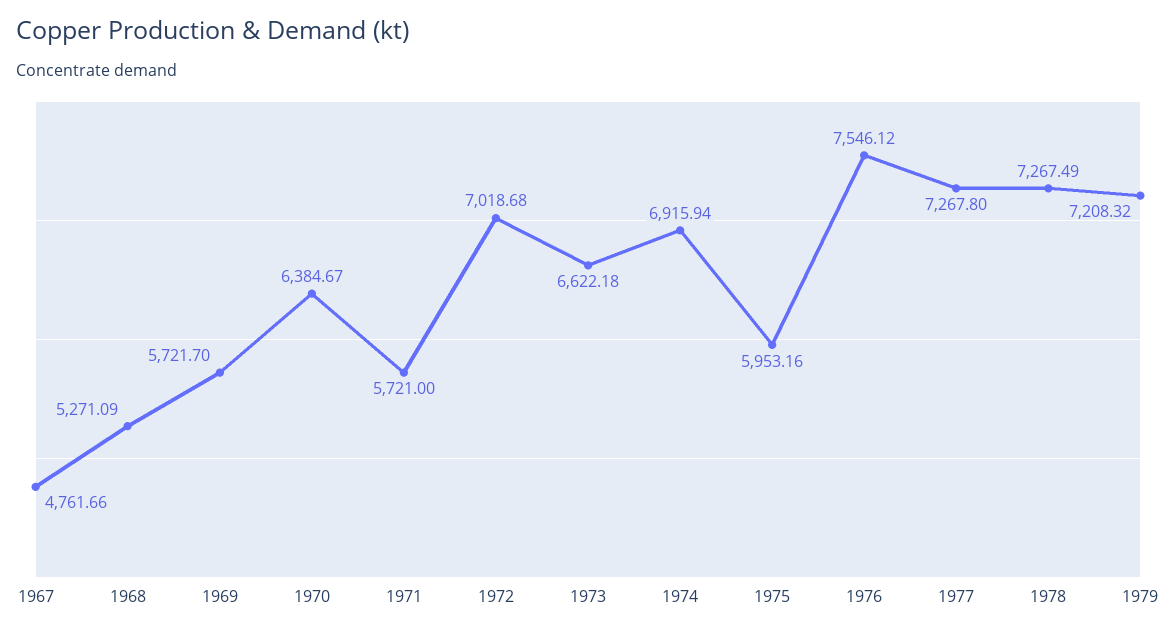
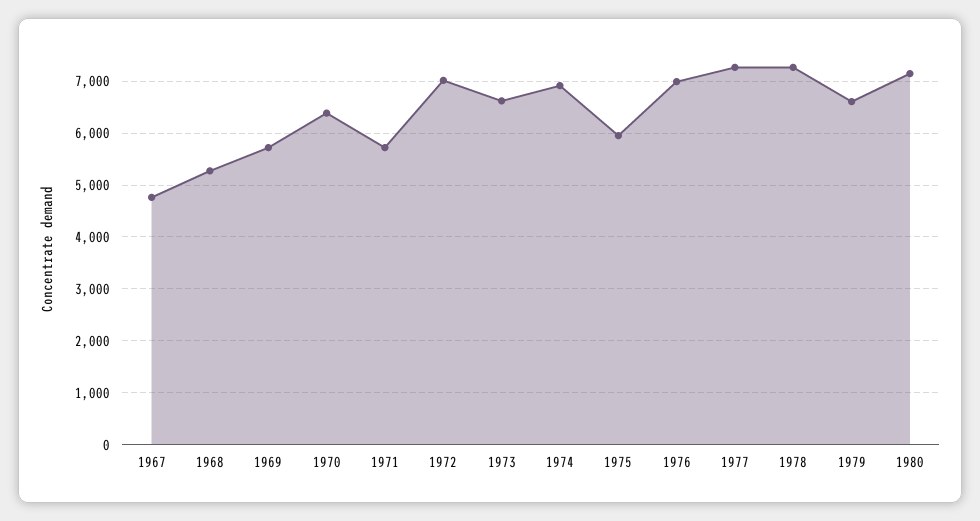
1976: 7546.12 -> 7000
1979: 7208.32 -> 6600
1980: none -> 7200

